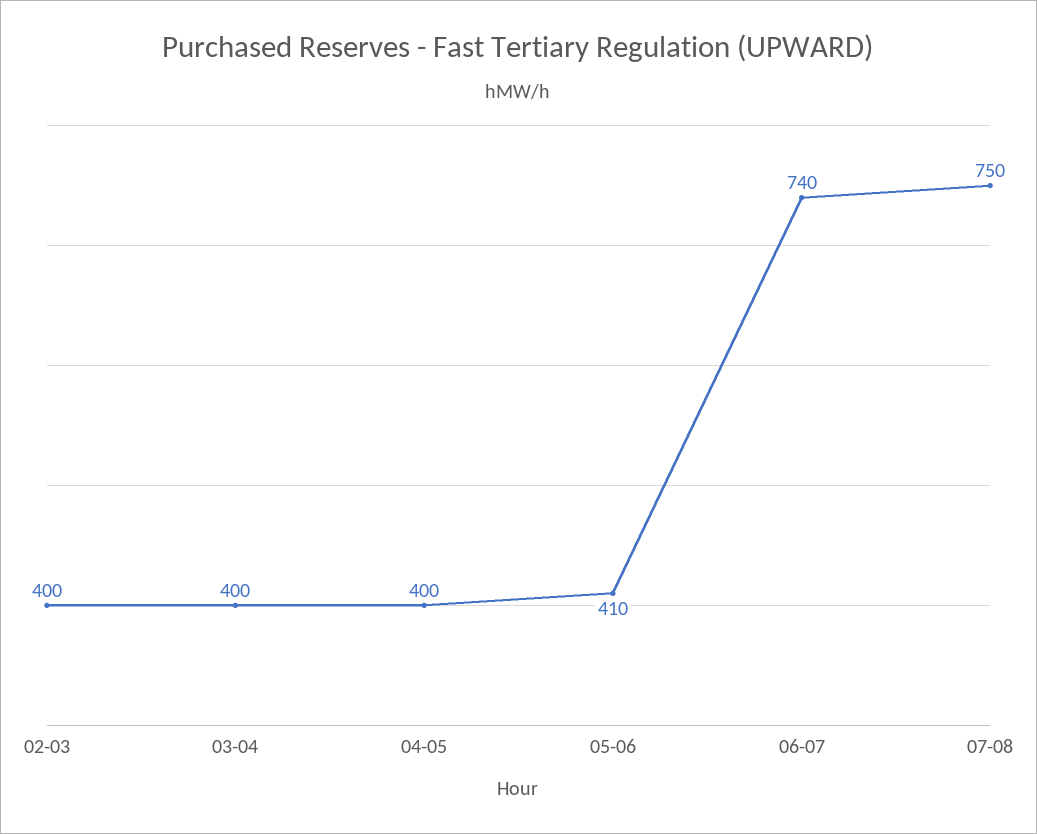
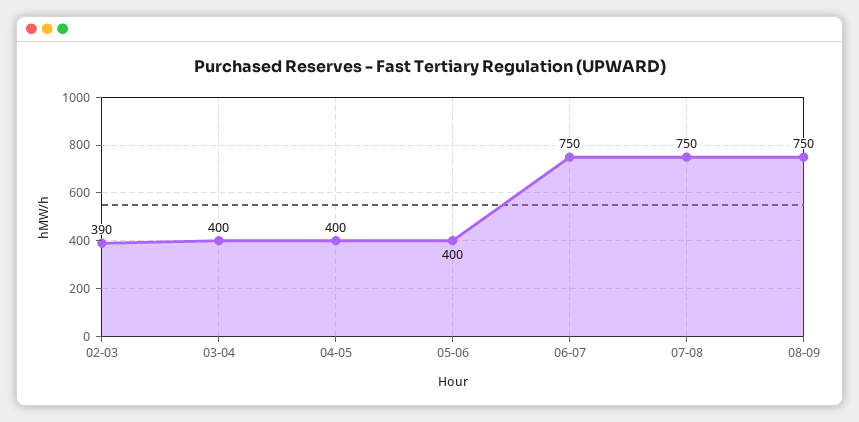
02-03: 400 -> 390
05-06: 410 -> 400
06-07: 740 -> 750
08-09: none -> 750

